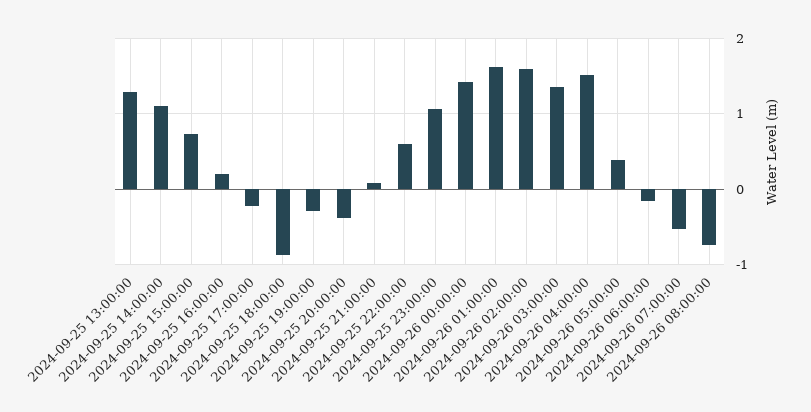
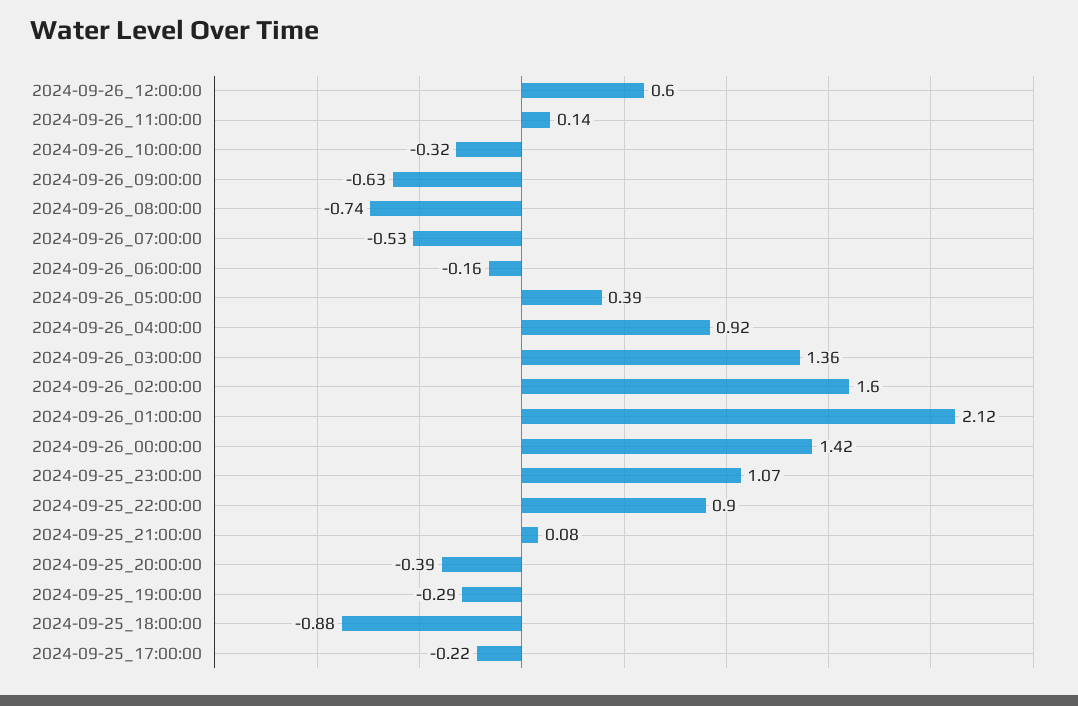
2024-09-25 13:00:00: 1.3 -> none
2024-09-25 14:00:00: 1.1 -> none
2024-09-25 15:00:00: 0.7 -> none
2024-09-25 16:00:00: 0.2 -> none
2024-09-25 22:00:00: 0.6 -> 0.9
2024-09-26 01:00:00: 1.6 -> 2.12
2024-09-26 04:00:00: 1.5 -> 0.92
2024-09-26_12:00:00: none -> 0.6
2024-09-26_11:00:00: none -> 0.14
2024-09-26_10:00:00: none -> -0.32
2024-09-26_09:00:00: none -> -0.63

